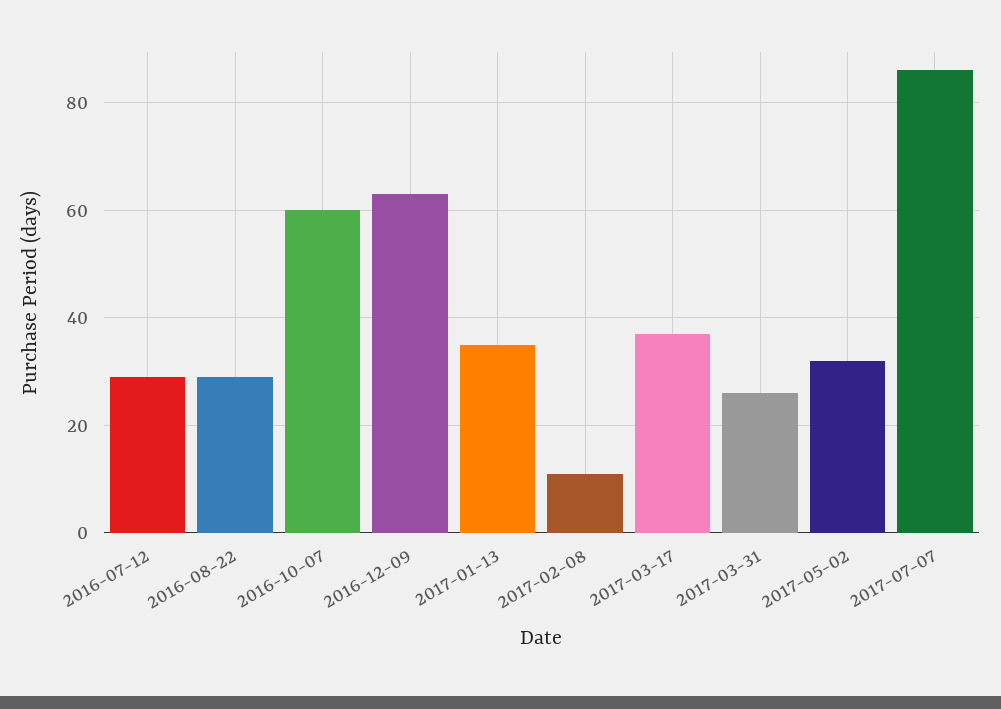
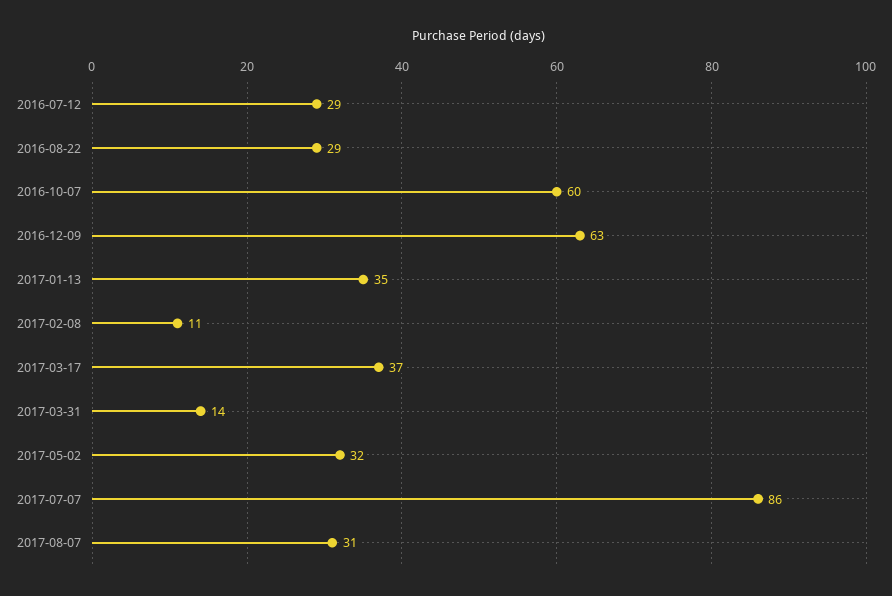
2017-03-31: 25 -> 14
2017-08-07: none -> 31

